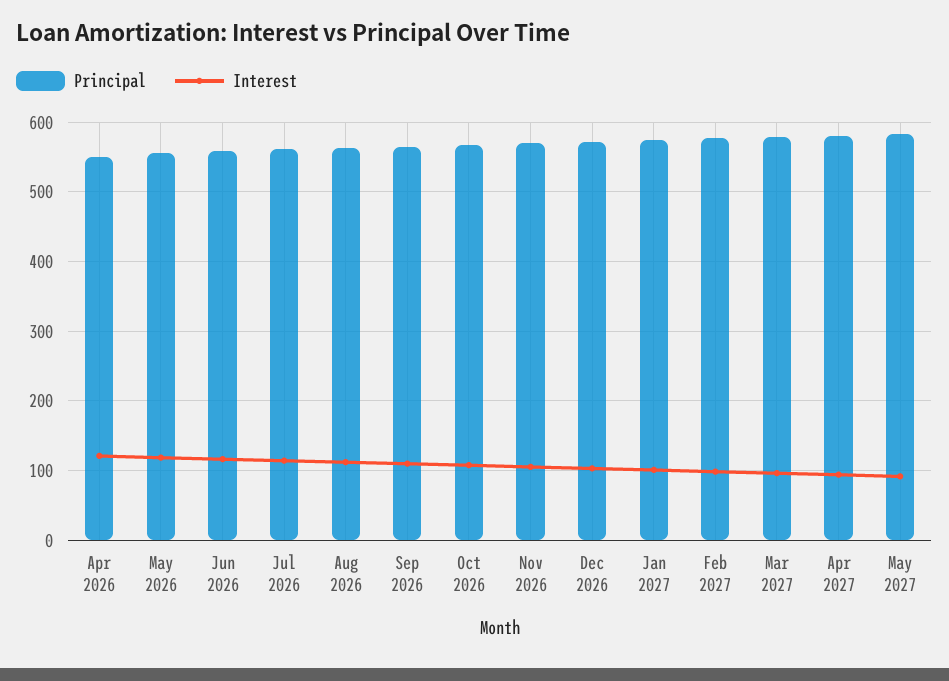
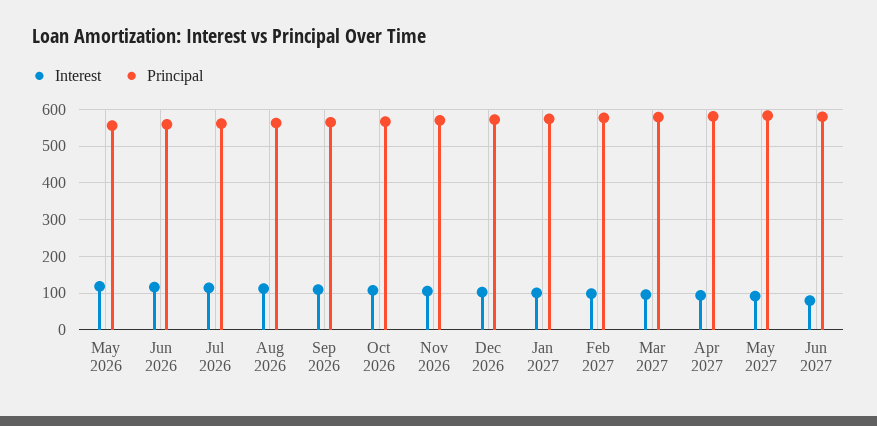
Principal, Apr 2026: 550 -> none
Interest, Apr 2026: 120 -> none
Interest, Jun 2027: none -> 80
Principal, Jun 2027: none -> 580

